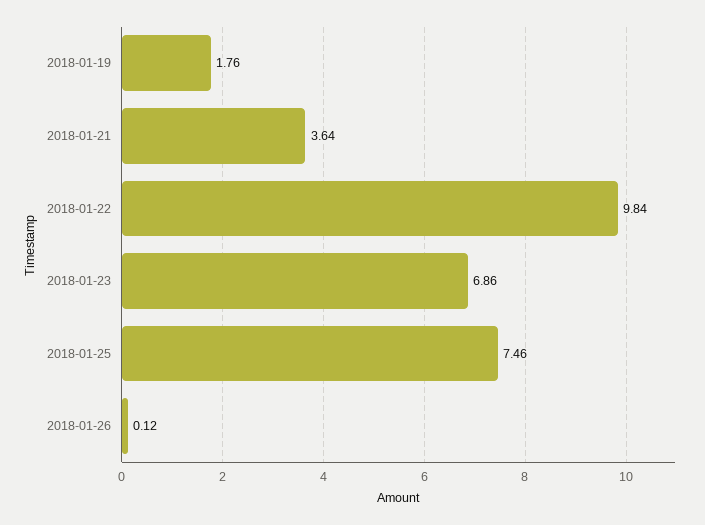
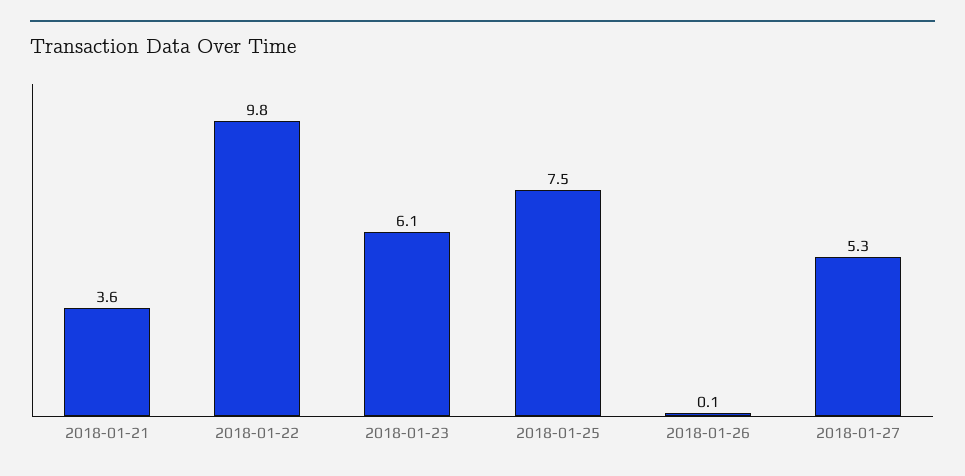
2018-01-19: 1.76 -> none
2018-01-23: 6.86 -> 6.1
2018-01-27: none -> 5.3

